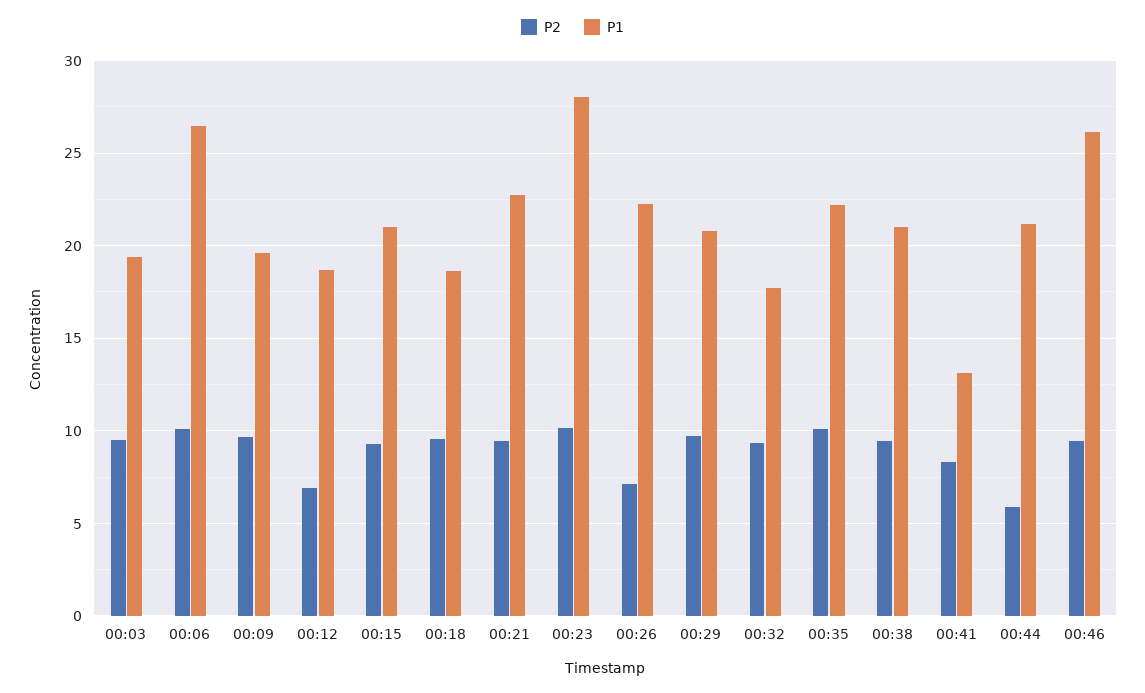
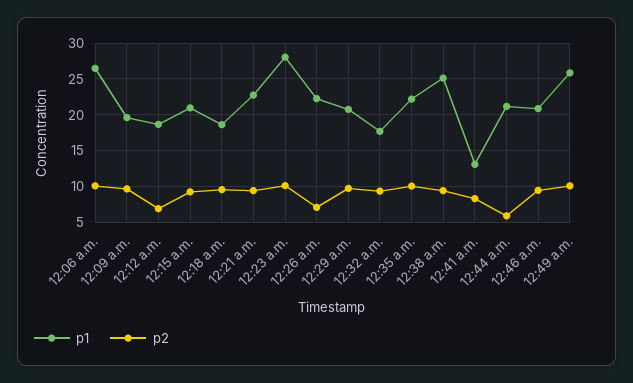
P2, 00:03: 9.5 -> none
P1, 00:03: 19.5 -> none
P1, 00:38: 21 -> 25
P1, 00:46: 26 -> 21
P1, 12:49 a.m.: none -> 26
P2, 12:49 a.m.: none -> 10

